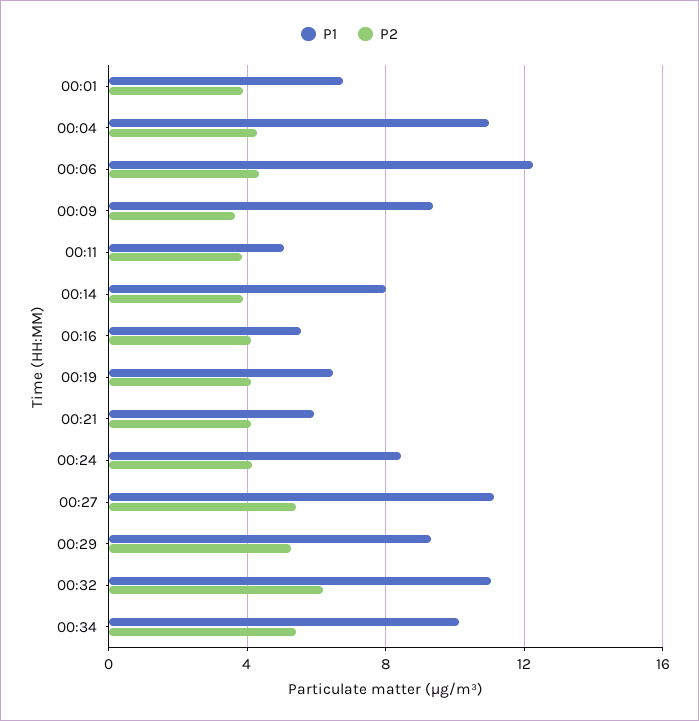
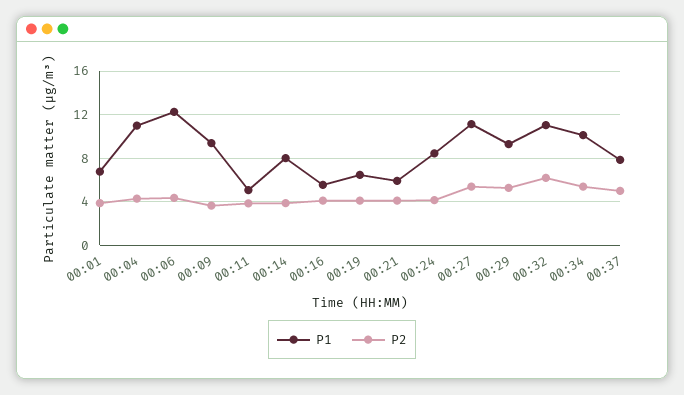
P1, 00:37: none -> 8
P2, 00:37: none -> 5

